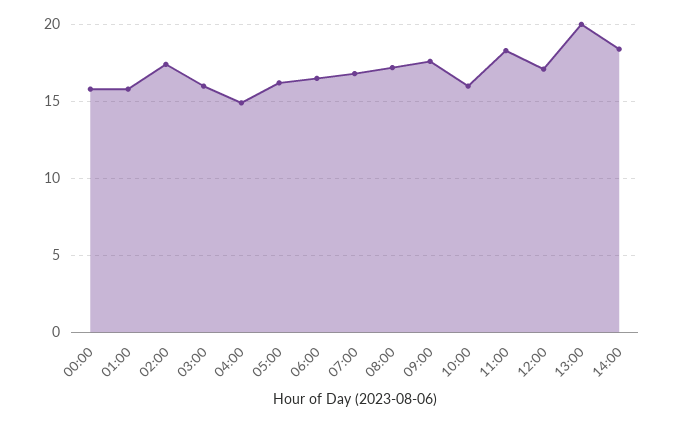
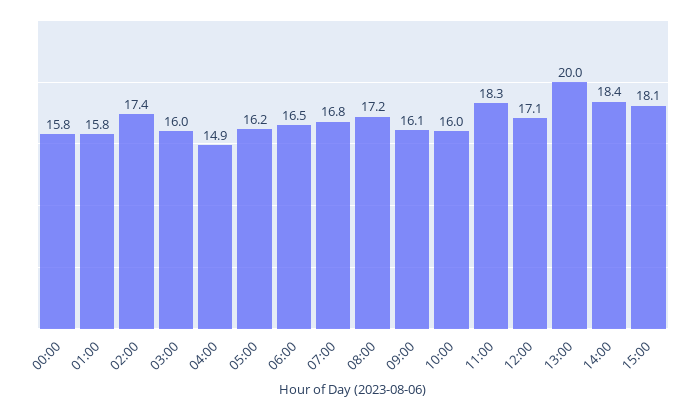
09:00: 17.5 -> 16.1
15:00: none -> 18.1

